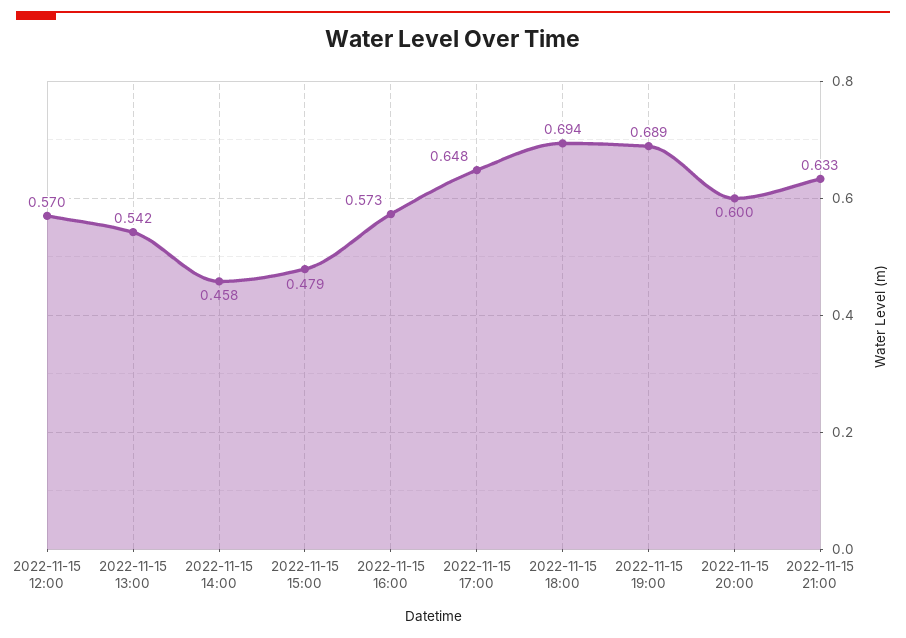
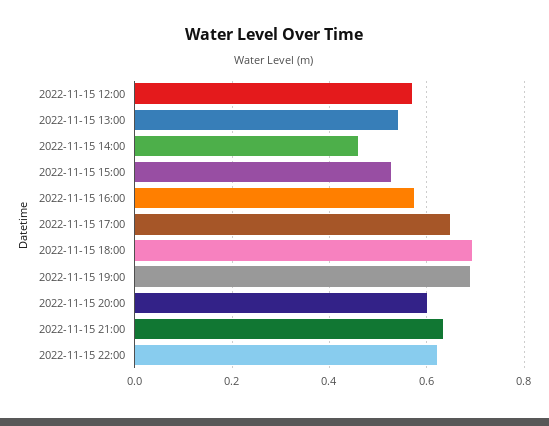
2022-11-15 15:00: 0.479 -> 0.52
2022-11-15 22:00: none -> 0.62

